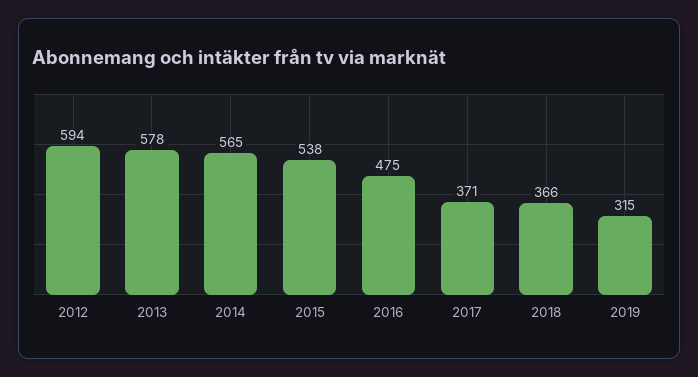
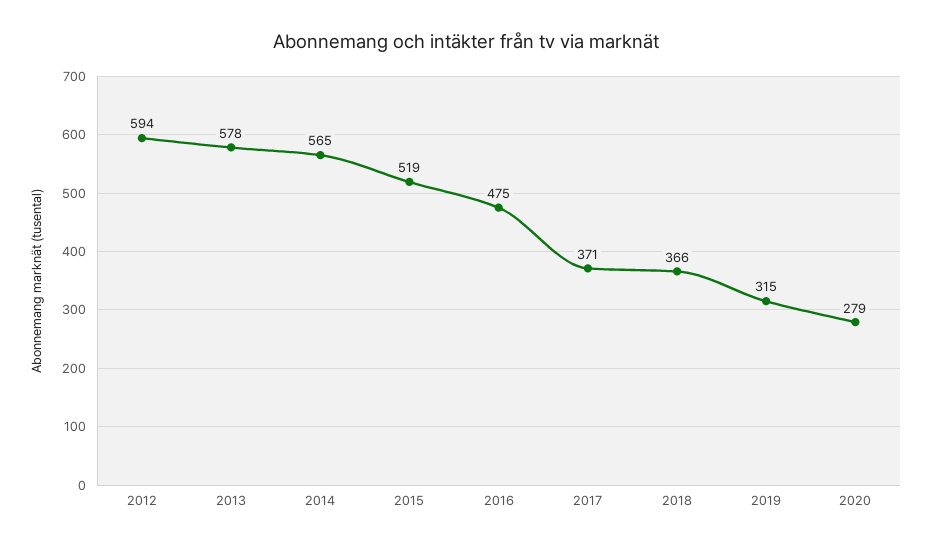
2015: 538 -> 519
2020: none -> 279

